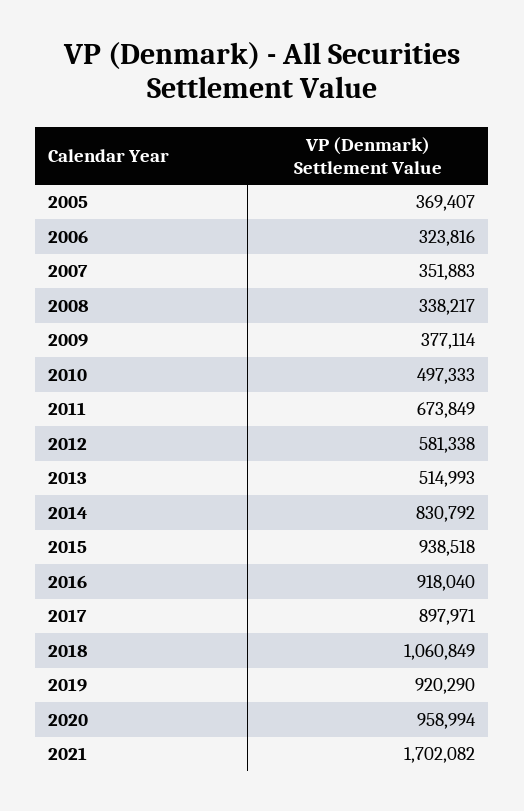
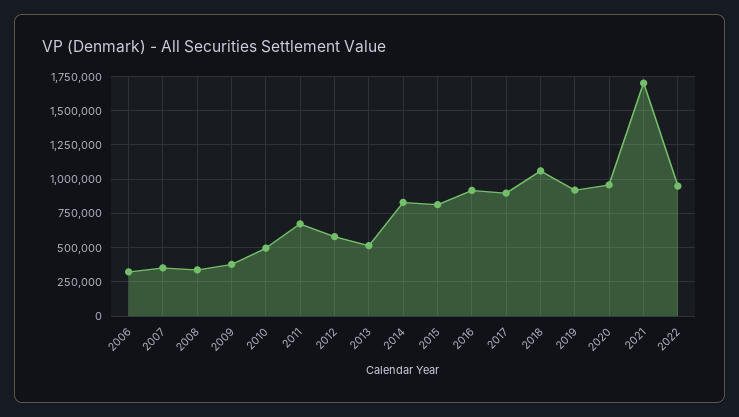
2005: 369407 -> none
2015: 938518 -> 800000
2022: none -> 950000

